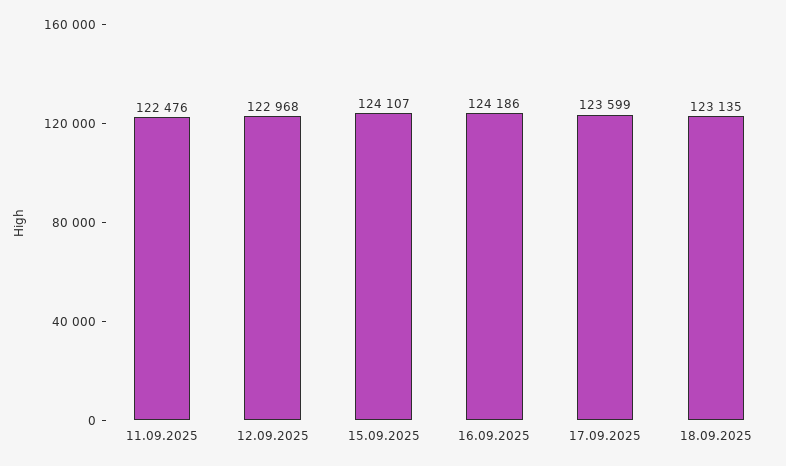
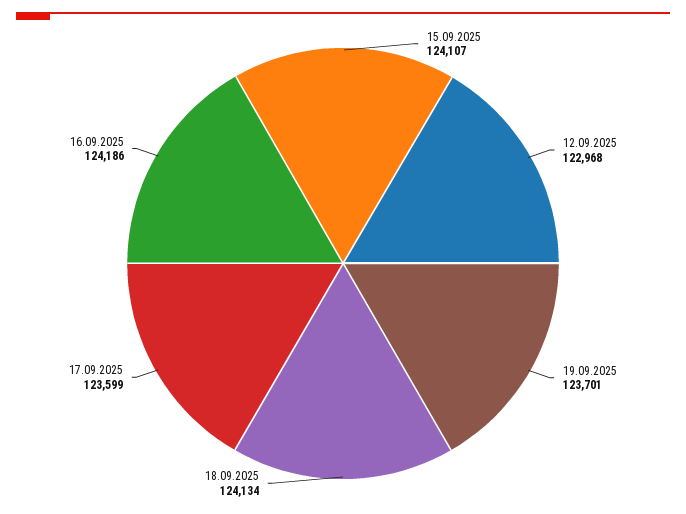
11.09.2025: 122476 -> none
18.09.2025: 123135 -> 124134
19.09.2025: none -> 123701

